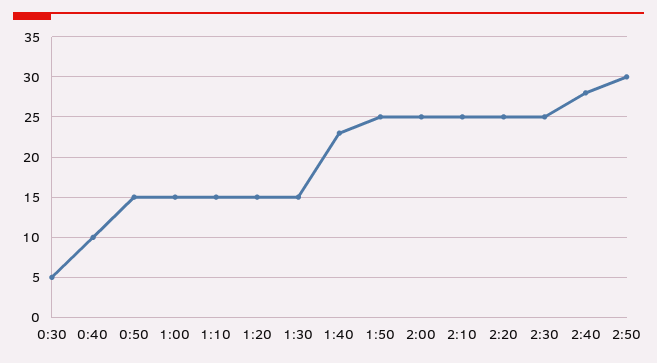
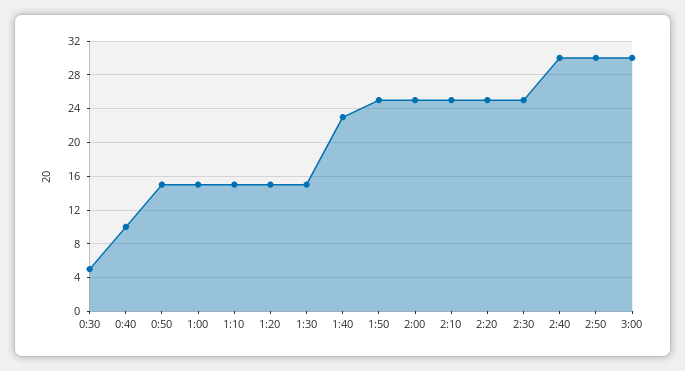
2:40: 28 -> 30
3:00: none -> 30

